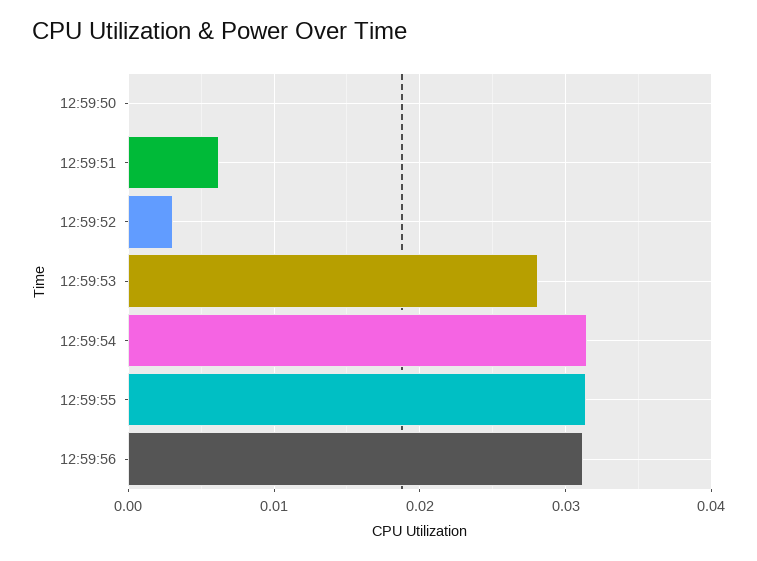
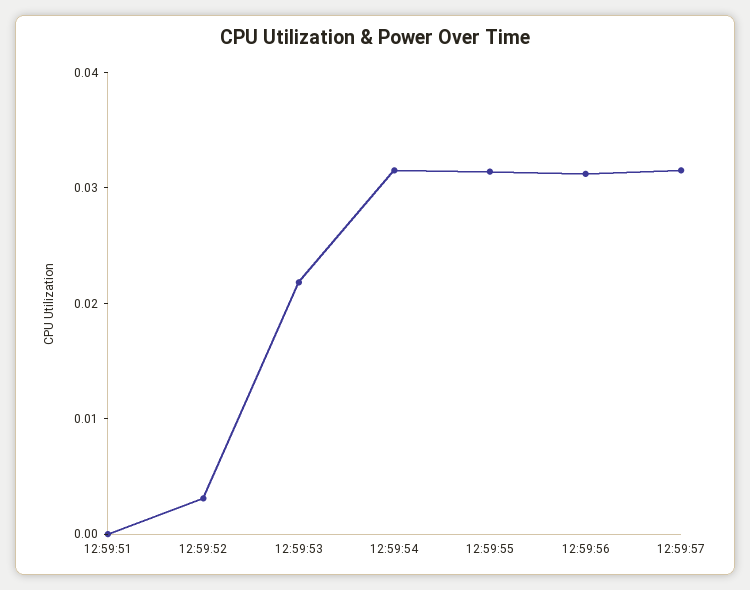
12:59:50: 0 -> none
12:59:51: 0.006 -> 0
12:59:53: 0.028 -> 0.022
12:59:57: none -> 0.032

